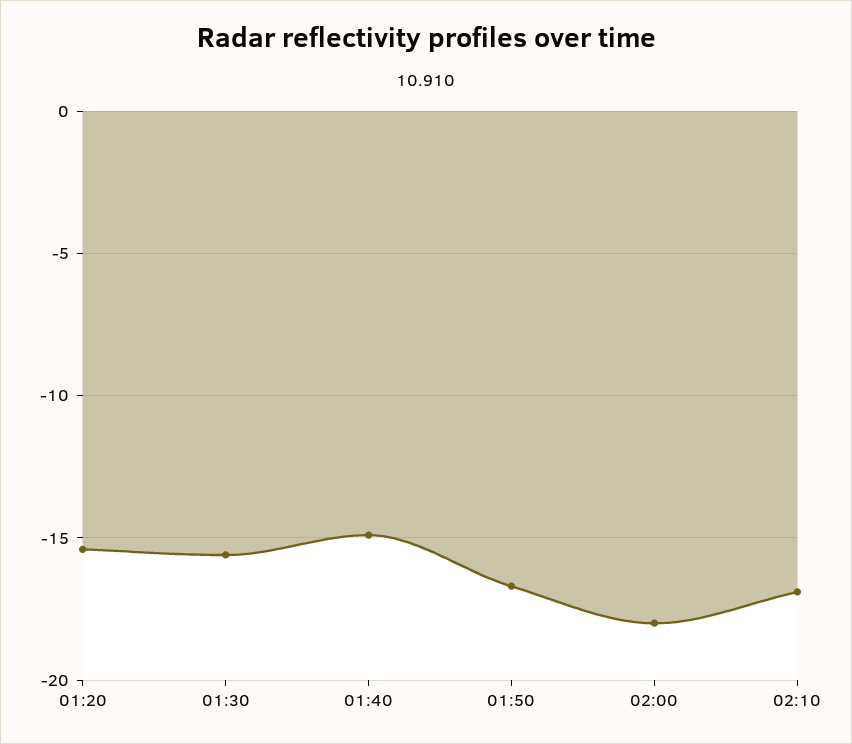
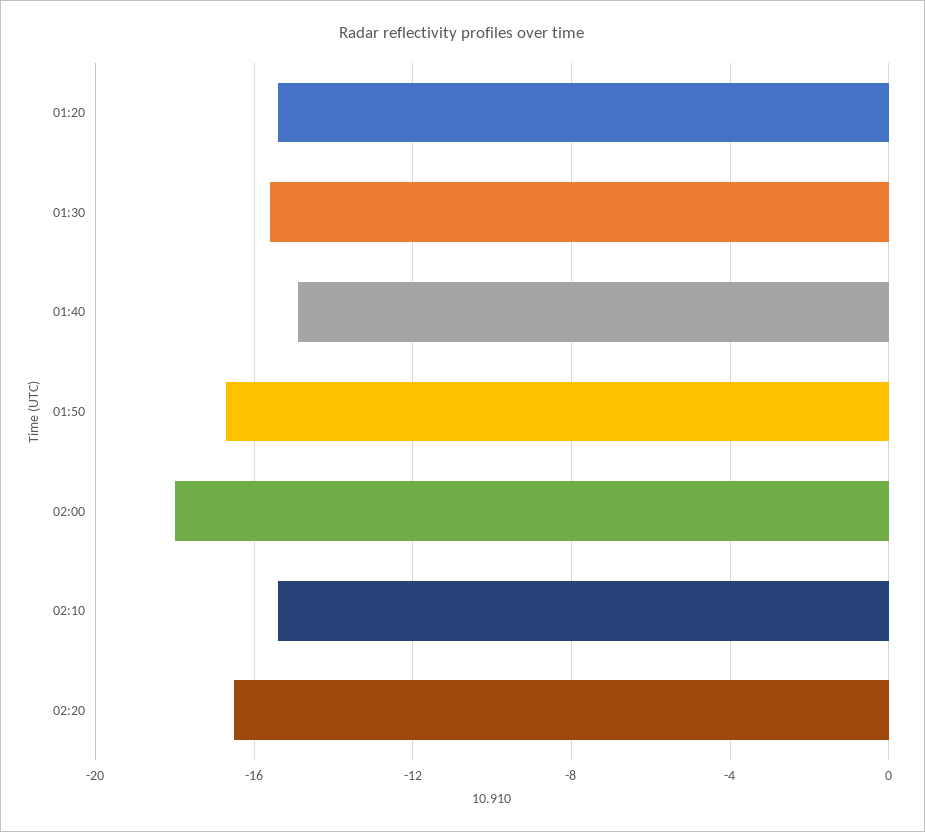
02:10: -17 -> -15.5
02:20: none -> -16.5

